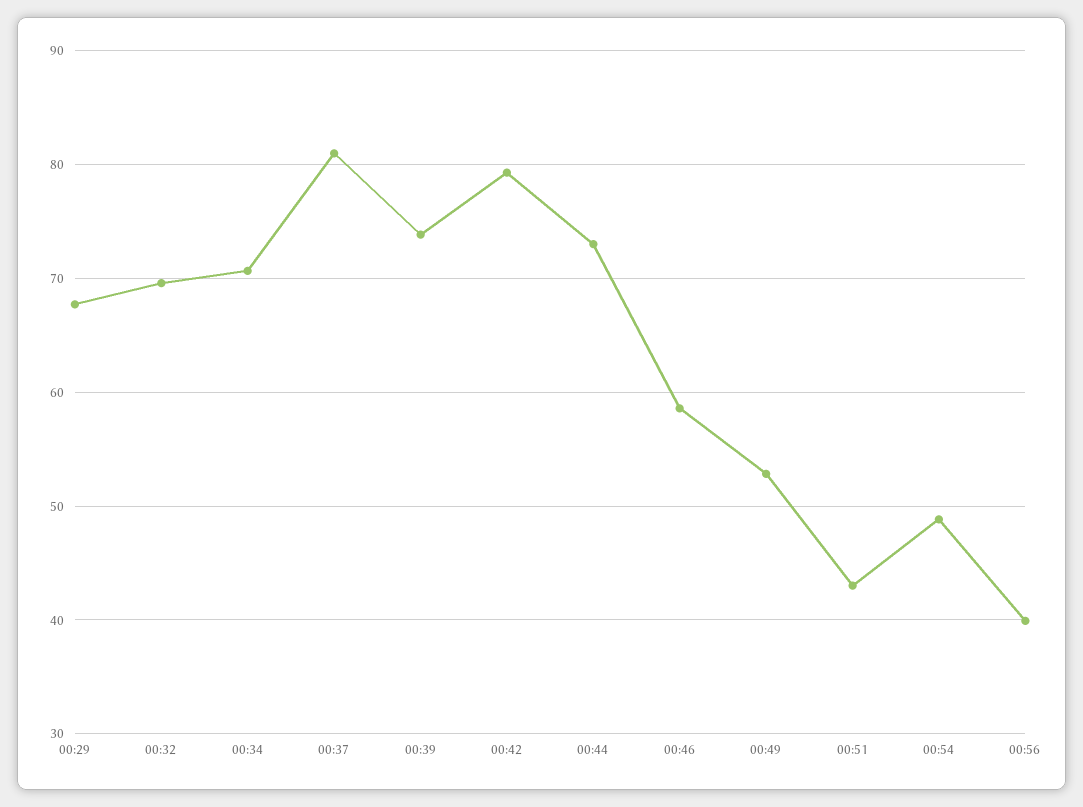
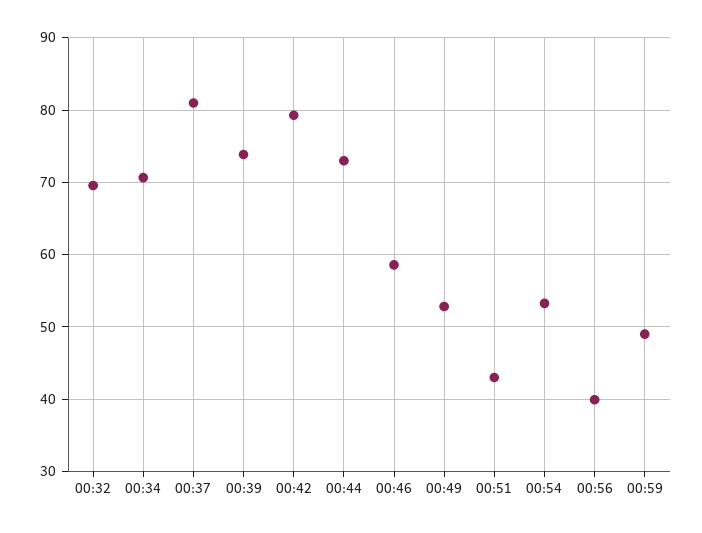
00:29: 68 -> none
00:54: 49 -> 53
00:59: none -> 49

